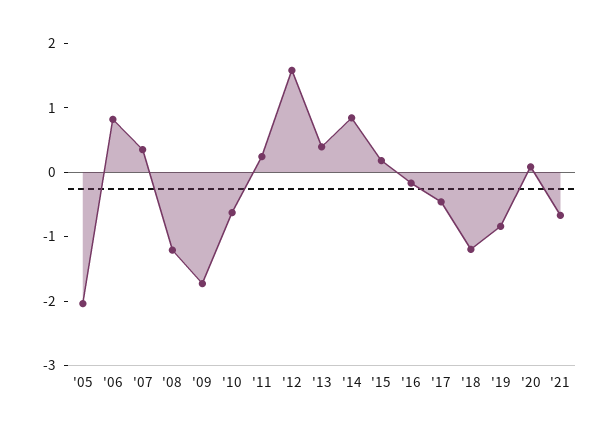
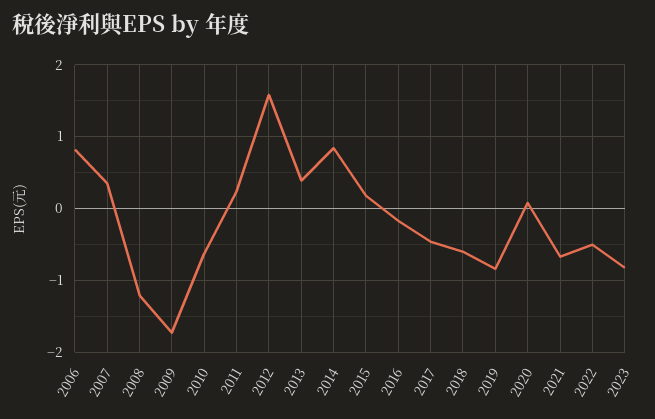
'05: -2 -> none
'18: -1.2 -> -0.6
2022: none -> -0.5
2023: none -> -0.8

